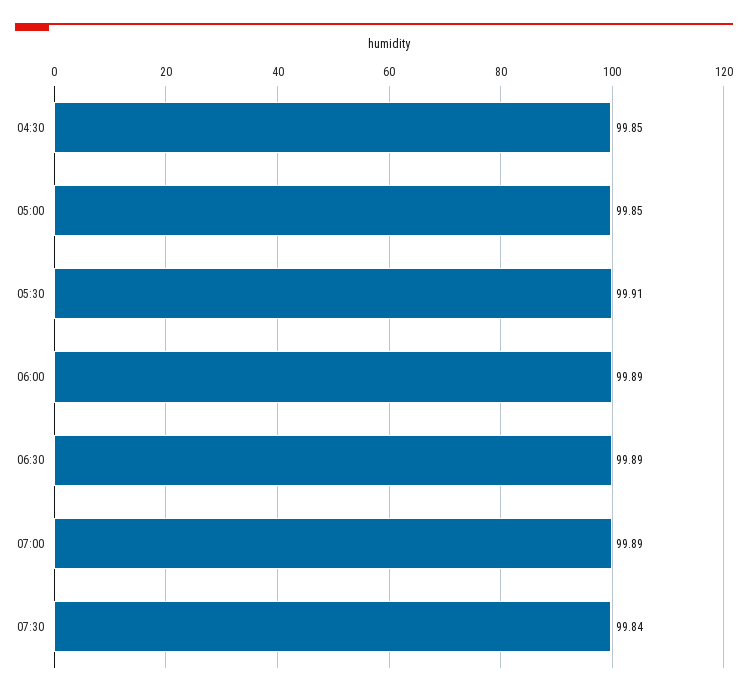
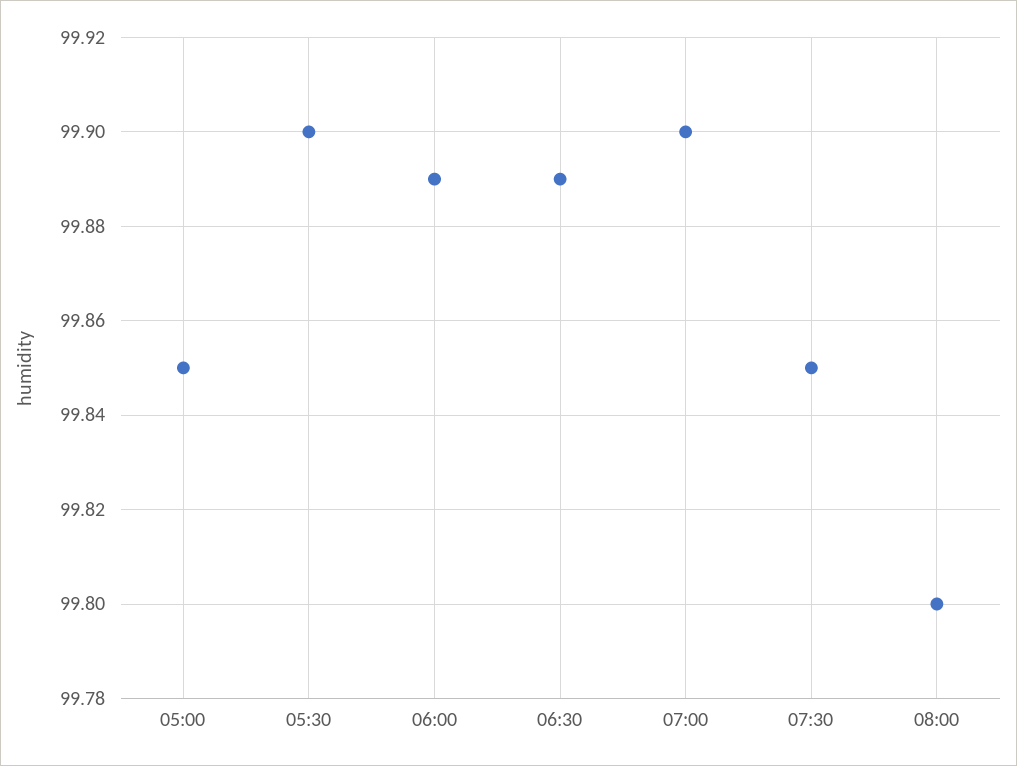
04:30: 99.85 -> none
05:30: 99.91 -> 99.9
07:00: 99.89 -> 99.9
07:30: 99.84 -> 99.85
08:00: none -> 99.8

